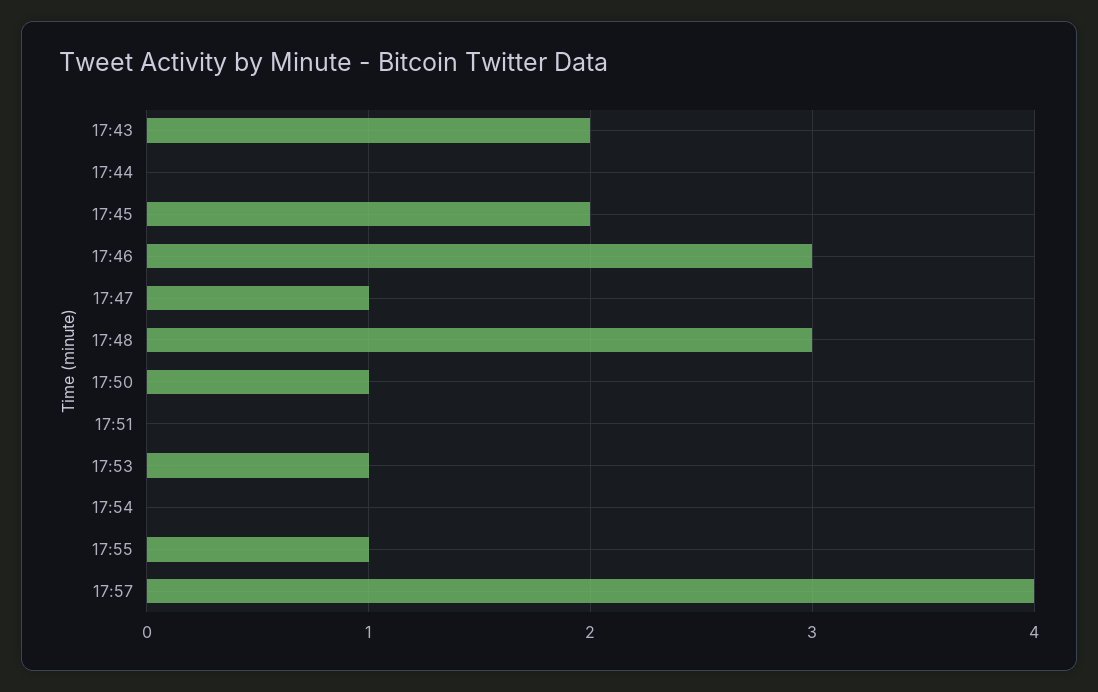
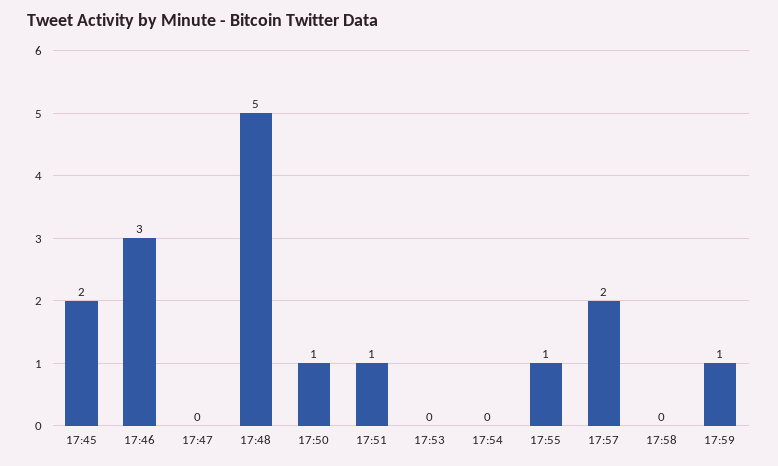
17:43: 2 -> none
17:44: 0 -> none
17:47: 1 -> 0
17:48: 3 -> 5
17:51: 0 -> 1
17:53: 1 -> 0
17:57: 4 -> 2
17:58: none -> 0
17:59: none -> 1

